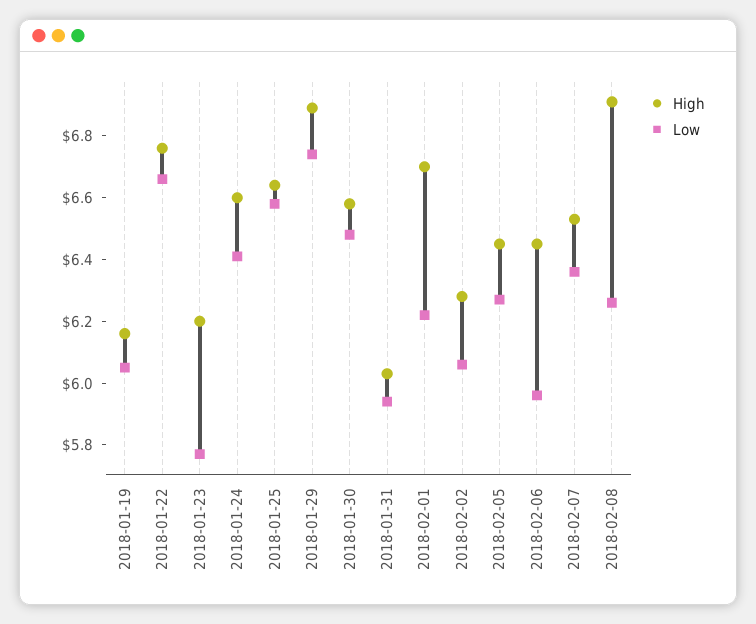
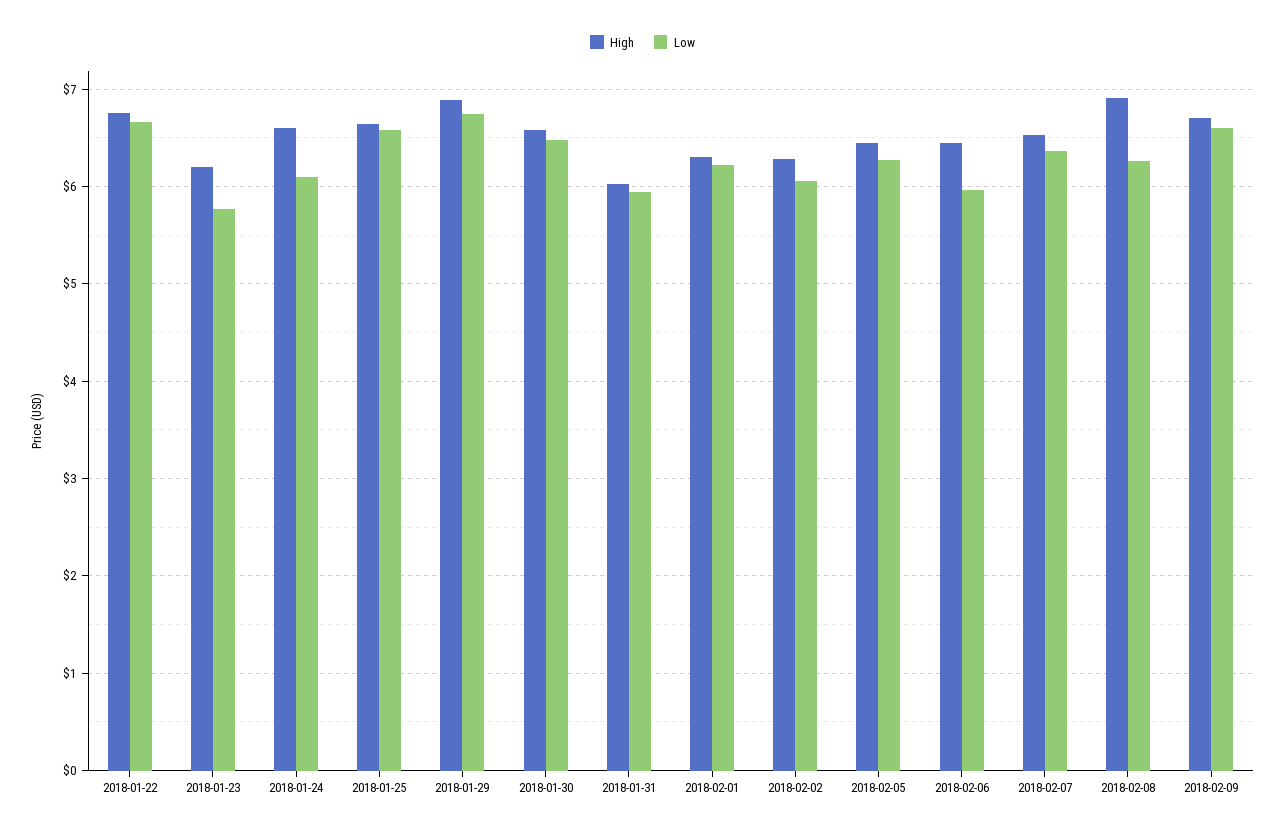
High, 2018-01-19: 6.15 -> none
Low, 2018-01-19: 6.05 -> none
Low, 2018-01-24: 6.4 -> 6.1
High, 2018-02-01: 6.7 -> 6.3
High, 2018-02-09: none -> 6.7
Low, 2018-02-09: none -> 6.6

